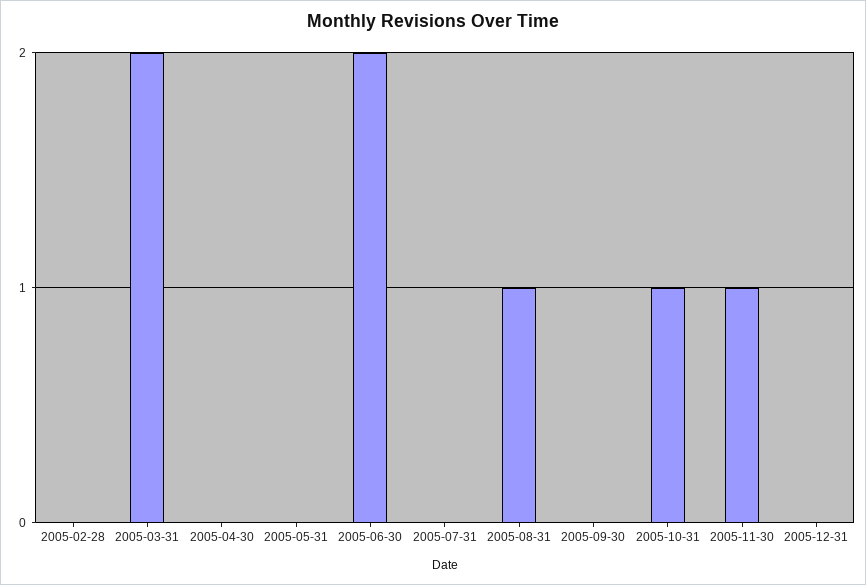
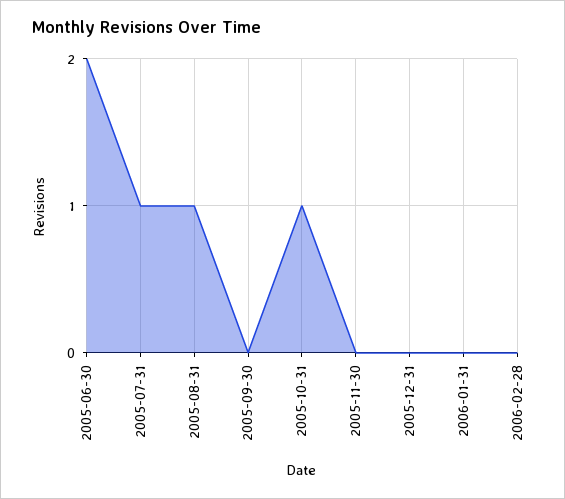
2005-02-28: 0 -> none
2005-03-31: 2 -> none
2005-04-30: 0 -> none
2005-05-31: 0 -> none
2005-07-31: 0 -> 1
2005-11-30: 1 -> 0
2006-01-31: none -> 0
2006-02-28: none -> 0

